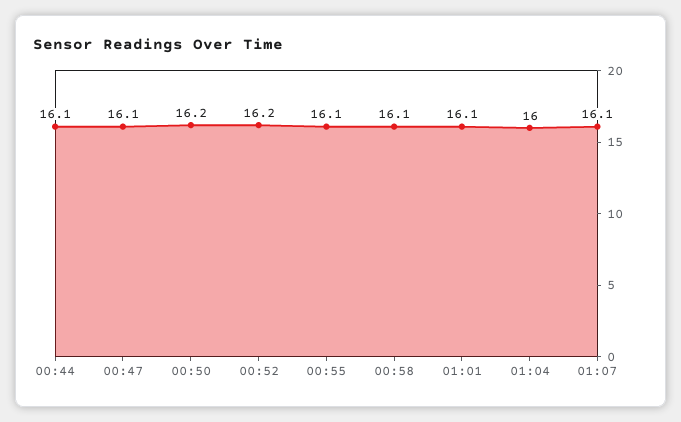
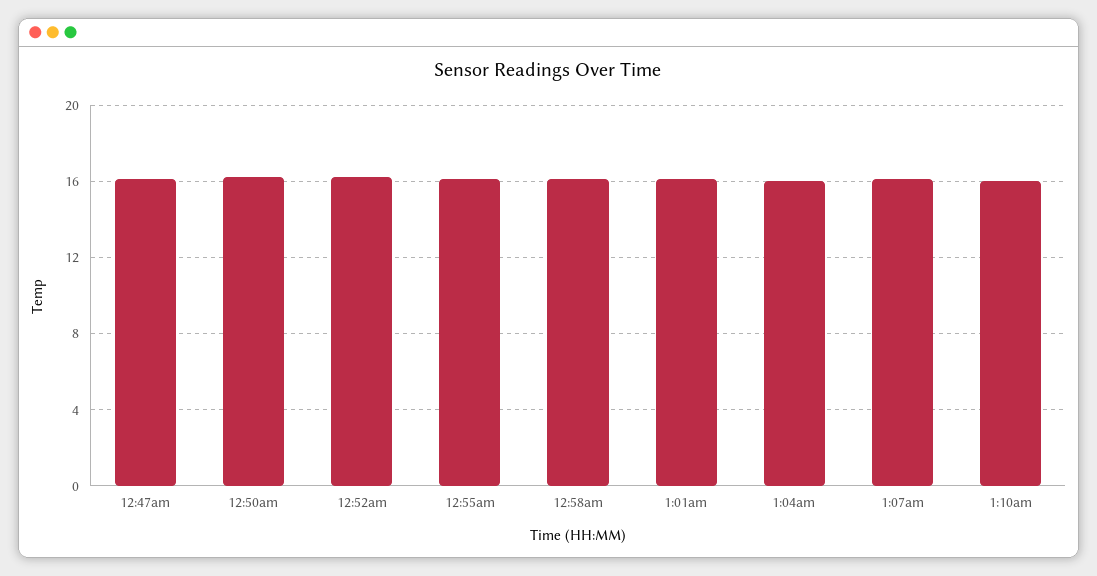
00:44: 16.1 -> none
1:10am: none -> 16

